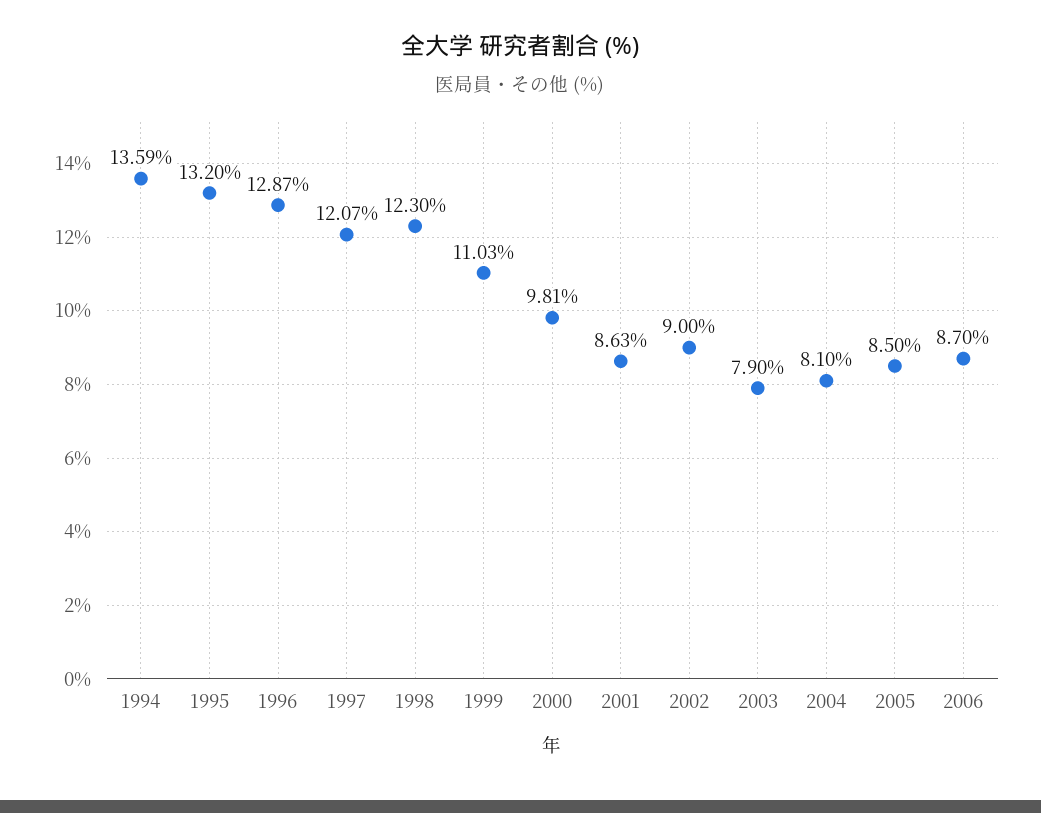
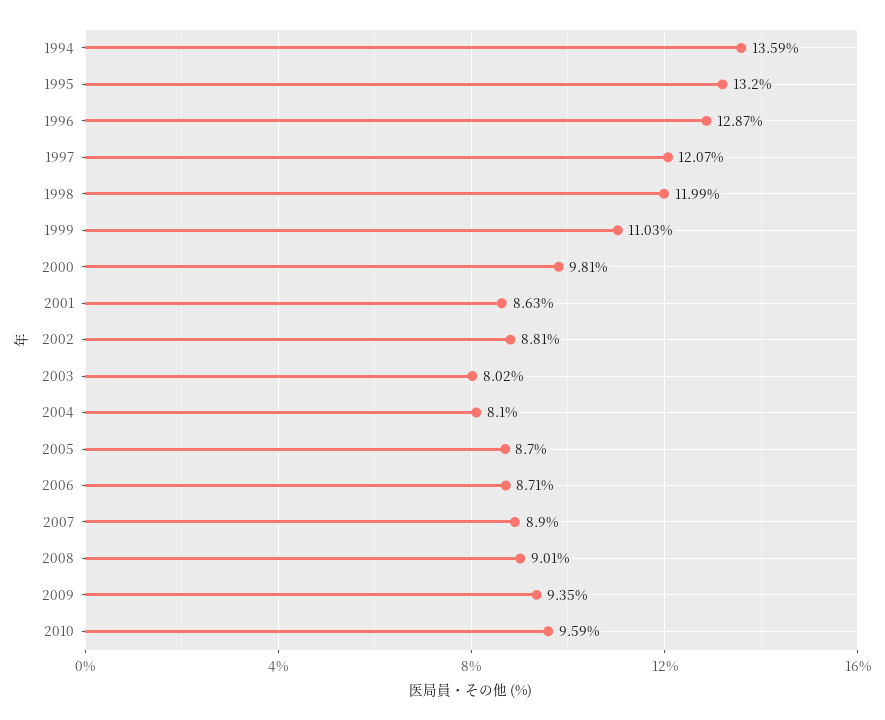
1998: 12.3 -> 11.99
2002: 9 -> 8.81
2003: 7.9 -> 8.02
2005: 8.5 -> 8.7
2006: 8.7 -> 8.71
2007: none -> 8.9
2008: none -> 9.01
2009: none -> 9.35
2010: none -> 9.59

